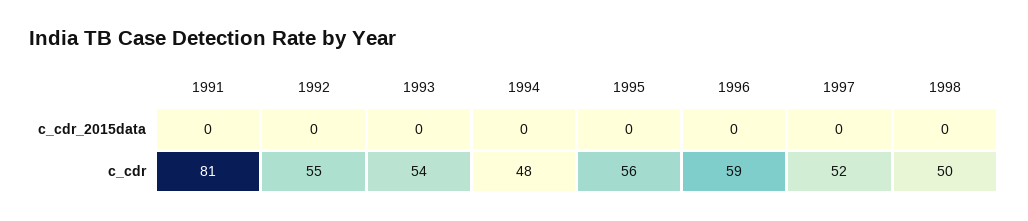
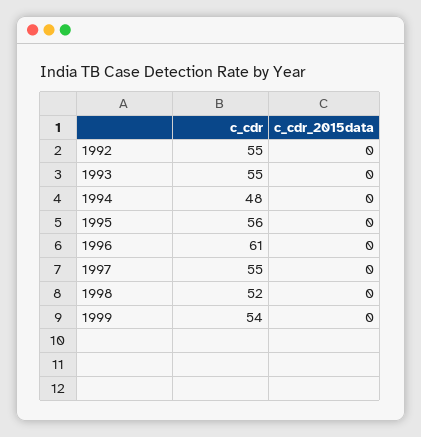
1991, c_cdr_2015data: 0 -> none
1991, c_cdr: 81 -> none
1993, c_cdr: 54 -> 55
1996, c_cdr: 59 -> 61
1997, c_cdr: 52 -> 55
1998, c_cdr: 50 -> 52
1999, c_cdr: none -> 54
1999, c_cdr_2015data: none -> 0

